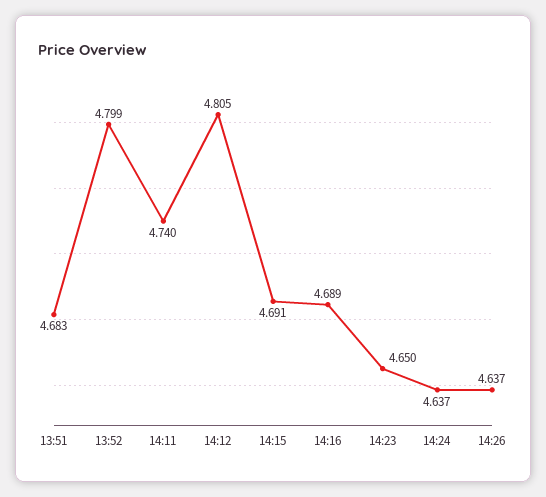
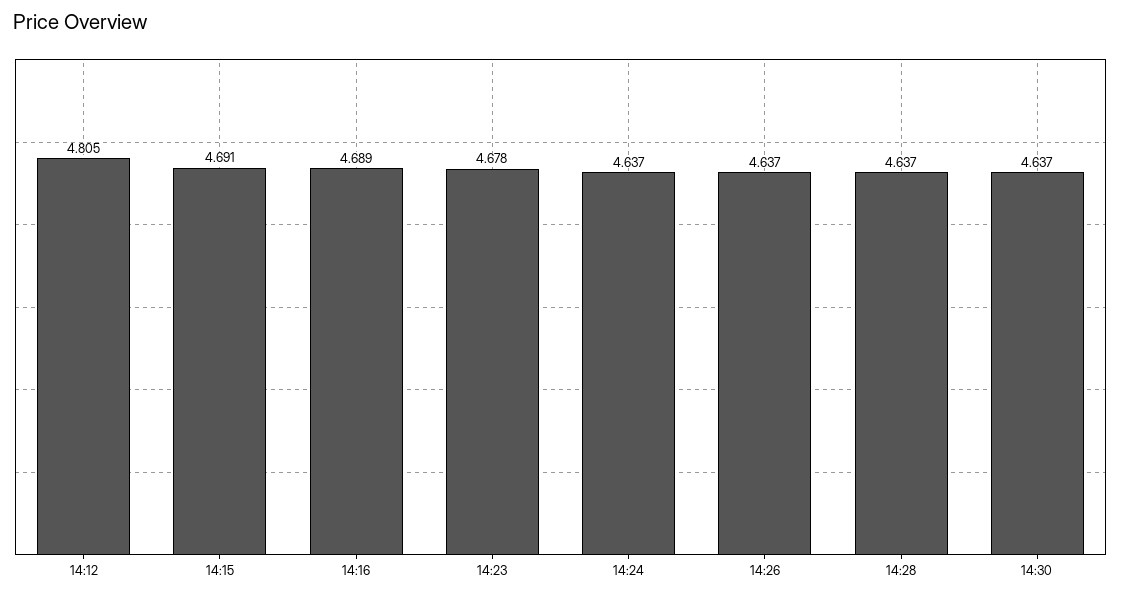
13:51: 4.683 -> none
13:52: 4.799 -> none
14:11: 4.74 -> none
14:23: 4.65 -> 4.678
14:28: none -> 4.637
14:30: none -> 4.637

